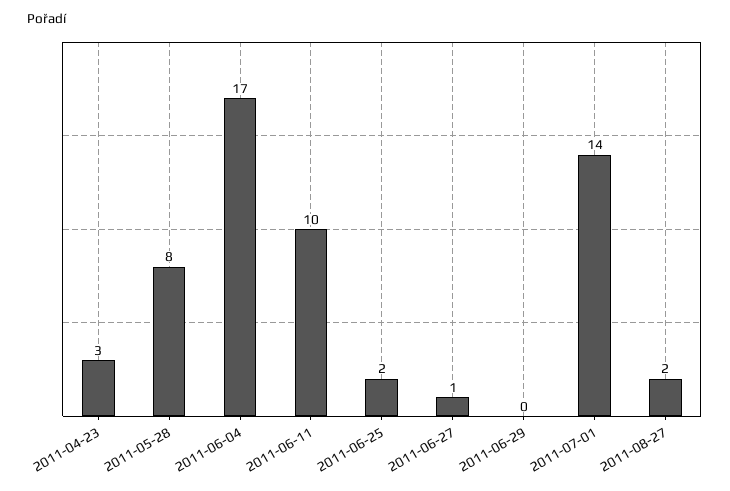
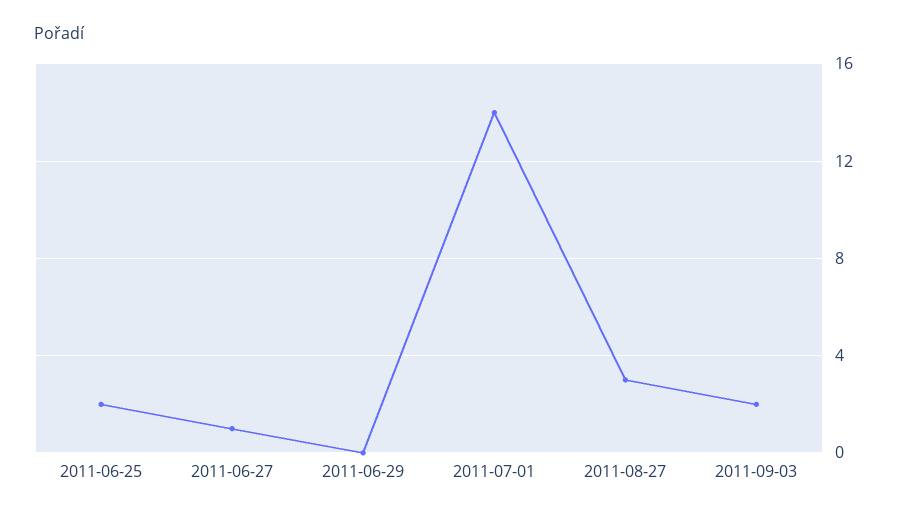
2011-04-23: 3 -> none
2011-05-28: 8 -> none
2011-06-04: 17 -> none
2011-06-11: 10 -> none
2011-08-27: 2 -> 3
2011-09-03: none -> 2

